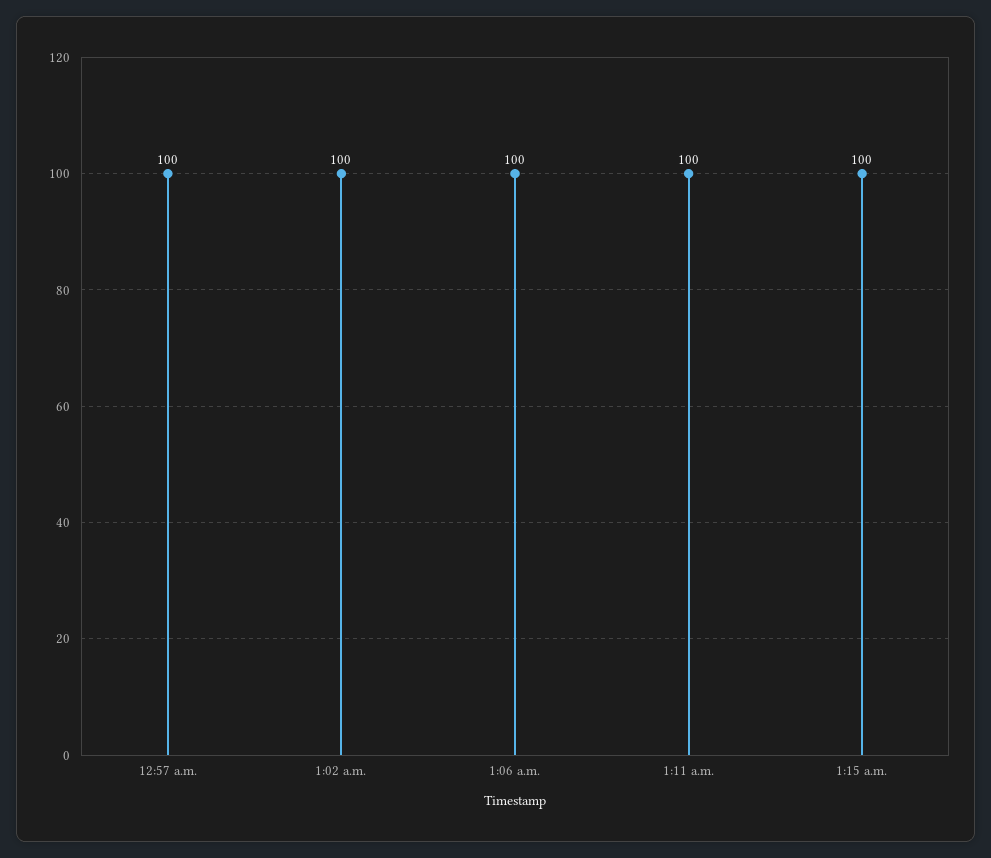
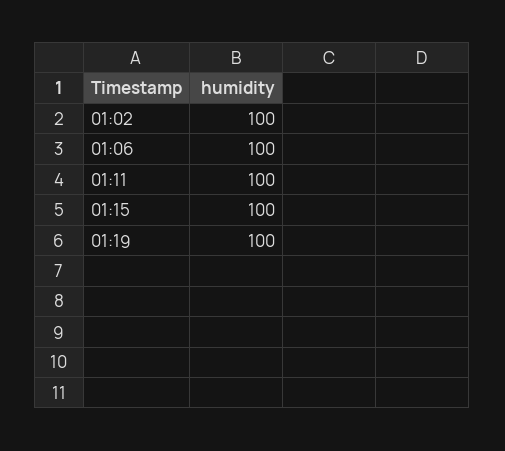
12:57 a.m.: 100 -> none
01:19: none -> 100

